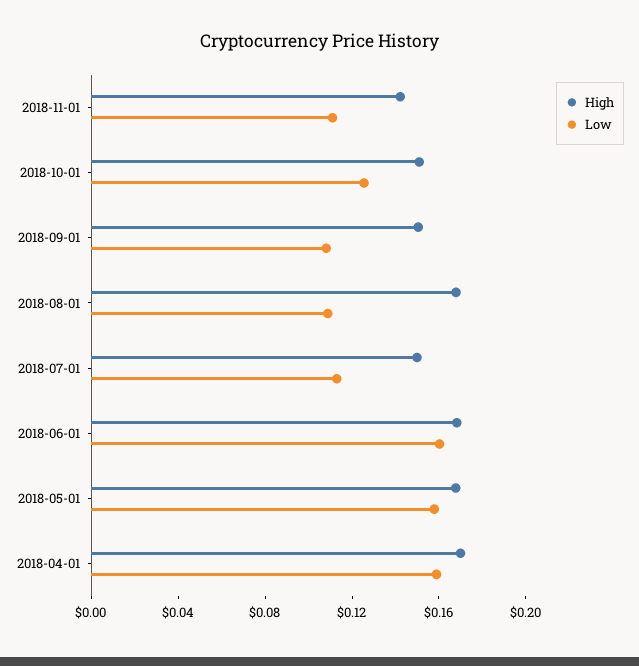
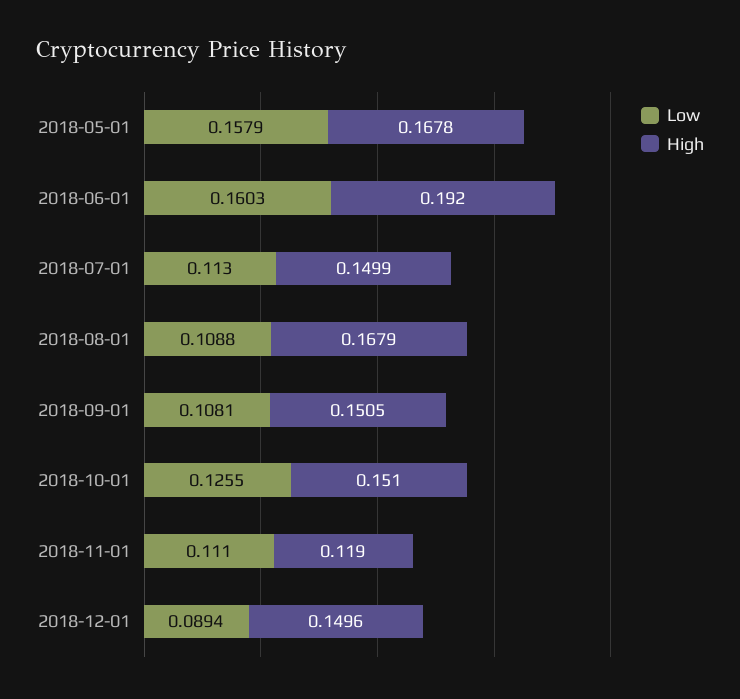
High, 2018-11-01: 0.14 -> 0.119
High, 2018-06-01: 0.17 -> 0.192
High, 2018-04-01: 0.17 -> none
Low, 2018-04-01: 0.16 -> none
Low, 2018-12-01: none -> 0.0894
High, 2018-12-01: none -> 0.1496

